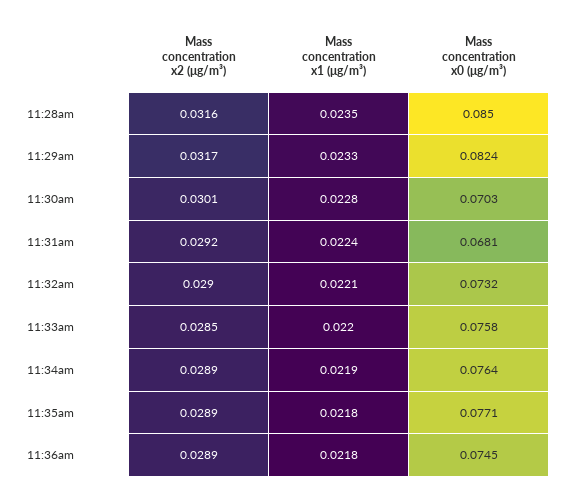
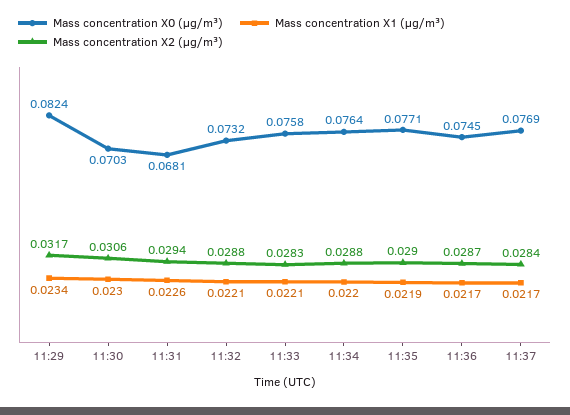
Mass concentration x2 (μg/m³), 11:28am: 0.0316 -> none
Mass concentration x1 (μg/m³), 11:28am: 0.0235 -> none
Mass concentration x0 (μg/m³), 11:28am: 0.085 -> none
Mass concentration x1 (μg/m³), 11:29am: 0.0233 -> 0.0234
Mass concentration x2 (μg/m³), 11:30am: 0.0301 -> 0.0306
Mass concentration x1 (μg/m³), 11:30am: 0.0228 -> 0.023
Mass concentration x2 (μg/m³), 11:31am: 0.0292 -> 0.0294
Mass concentration x1 (μg/m³), 11:31am: 0.0224 -> 0.0226
Mass concentration x2 (μg/m³), 11:32am: 0.029 -> 0.0288
Mass concentration x2 (μg/m³), 11:33am: 0.0285 -> 0.0283
Mass concentration x1 (μg/m³), 11:33am: 0.022 -> 0.0221
Mass concentration x2 (μg/m³), 11:34am: 0.0289 -> 0.0288
Mass concentration x1 (μg/m³), 11:34am: 0.0219 -> 0.022
Mass concentration x2 (μg/m³), 11:35am: 0.0289 -> 0.029
Mass concentration x1 (μg/m³), 11:35am: 0.0218 -> 0.0219
Mass concentration x2 (μg/m³), 11:36am: 0.0289 -> 0.0287
Mass concentration x1 (μg/m³), 11:36am: 0.0218 -> 0.0217
Mass concentration x0 (μg/m³), 11:37: none -> 0.0769
Mass concentration x1 (μg/m³), 11:37: none -> 0.0217
Mass concentration x2 (μg/m³), 11:37: none -> 0.0284

